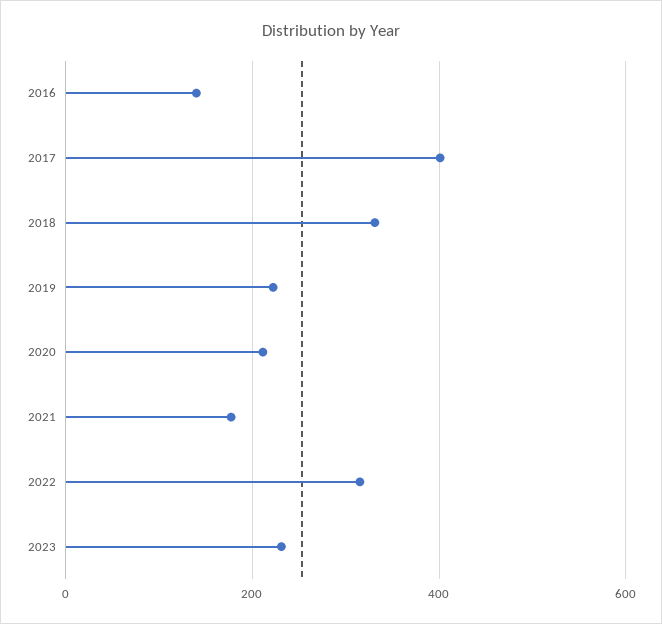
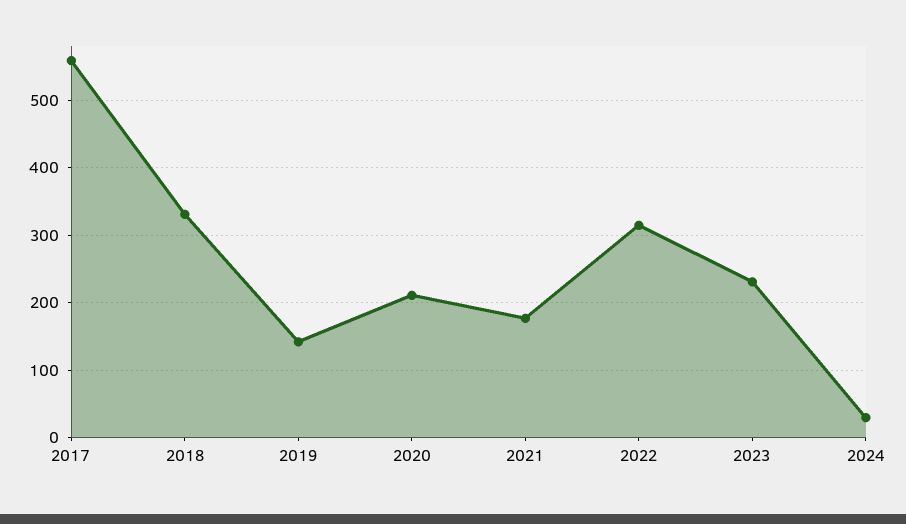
2016: 140 -> none
2017: 400 -> 560
2019: 220 -> 140
2024: none -> 30

